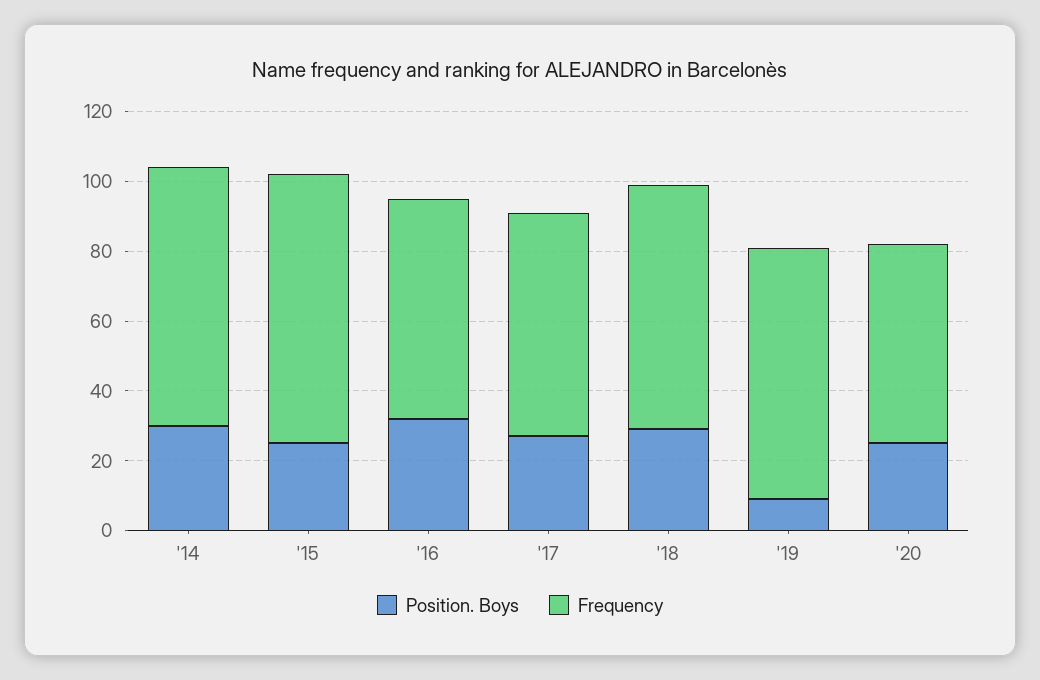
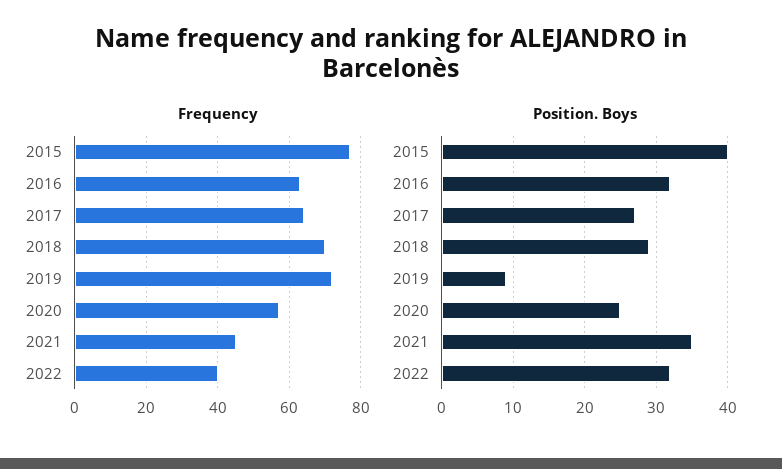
Position. Boys, '14: 30 -> none
Frequency, '14: 75 -> none
Position. Boys, '15: 25 -> 40
Frequency, 2021: none -> 45
Frequency, 2022: none -> 40
Position. Boys, 2021: none -> 35
Position. Boys, 2022: none -> 32

